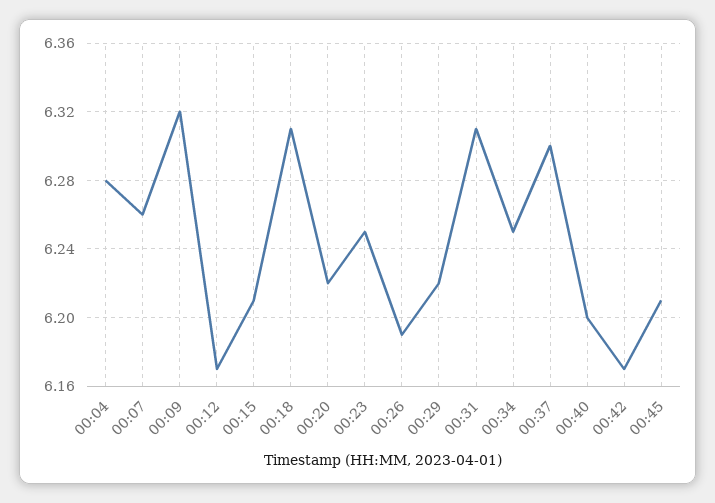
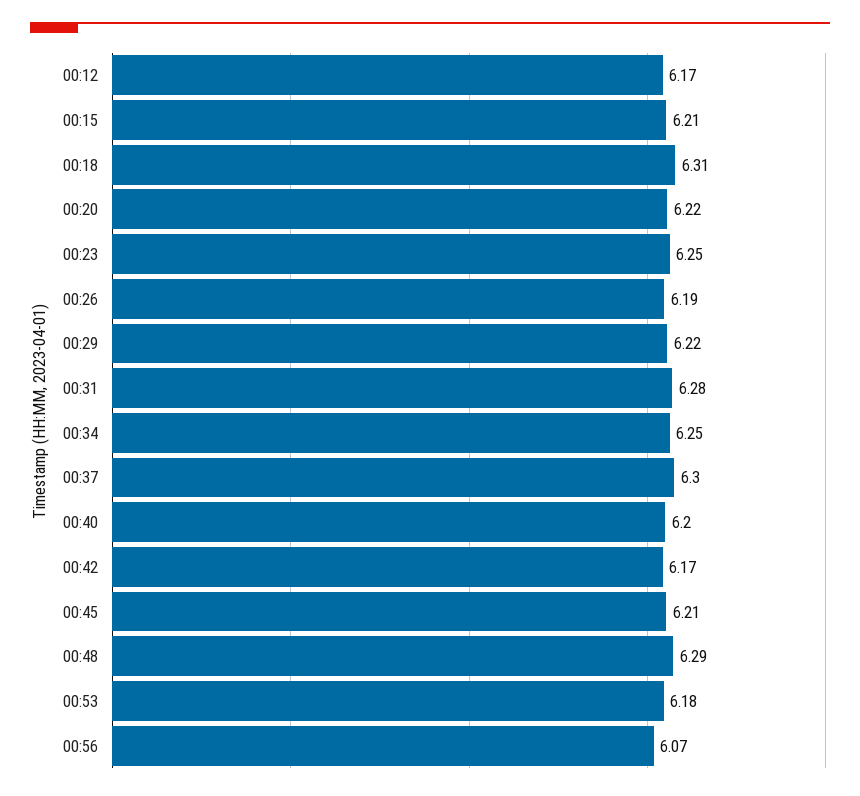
00:04: 6.28 -> none
00:07: 6.26 -> none
00:09: 6.32 -> none
00:31: 6.31 -> 6.28
00:48: none -> 6.29
00:53: none -> 6.18
00:56: none -> 6.07

